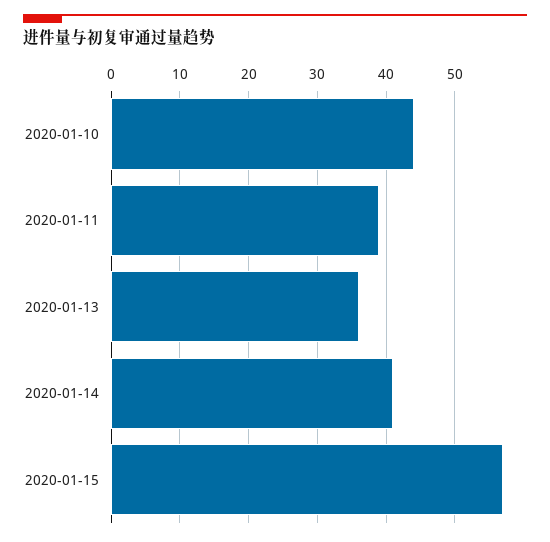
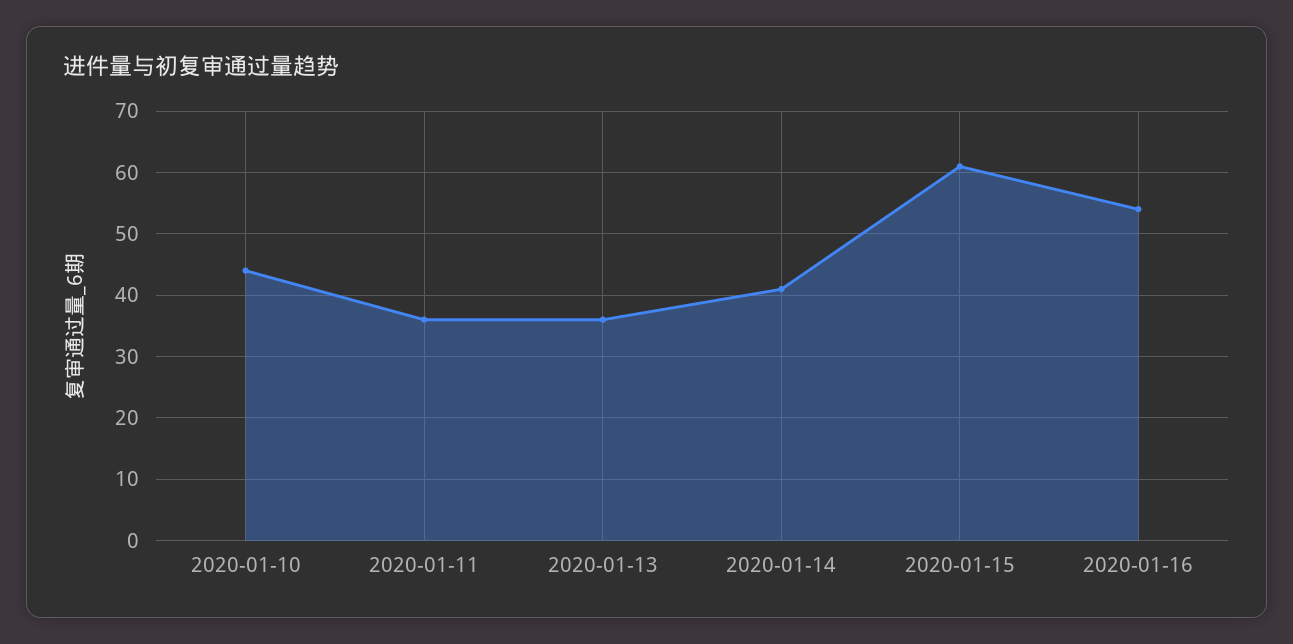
2020-01-11: 39 -> 36
2020-01-15: 57 -> 61
2020-01-16: none -> 54

